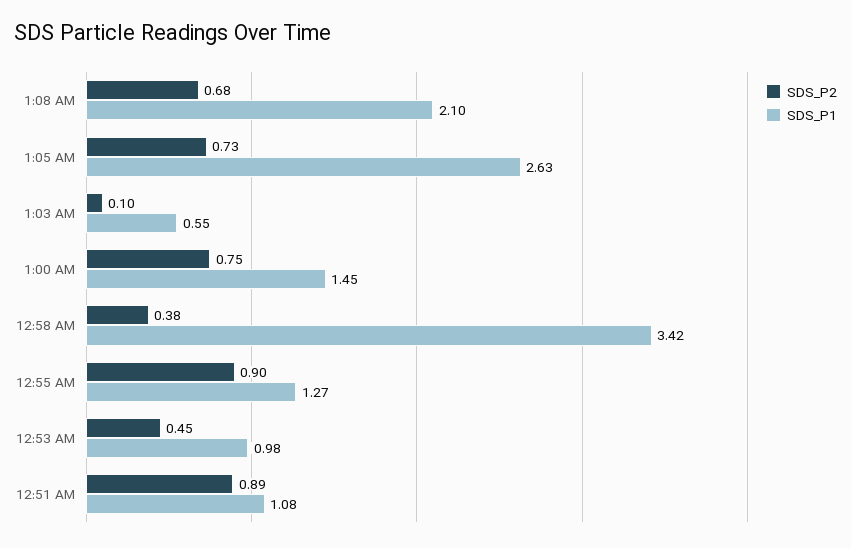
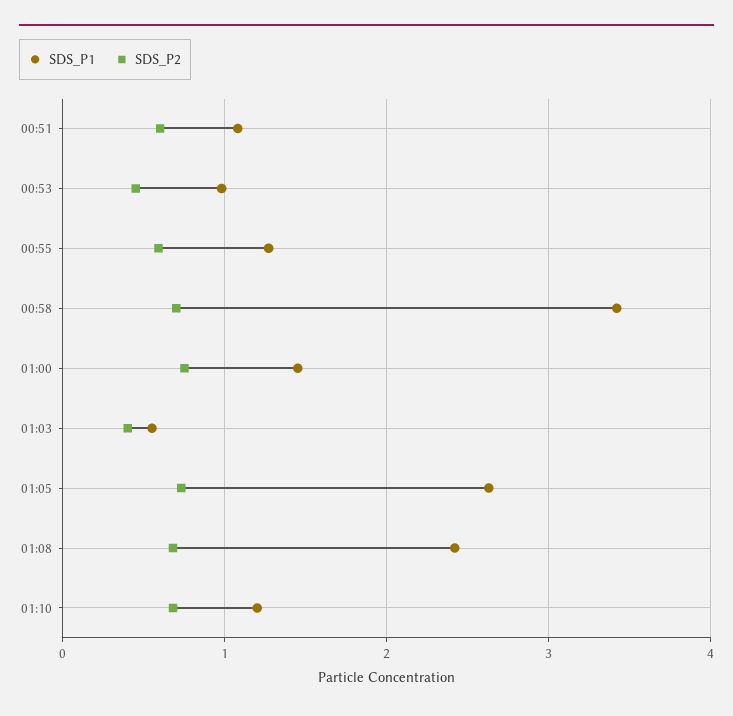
SDS_P1, 1:08 AM: 2.1 -> 2.4
SDS_P2, 1:03 AM: 0.1 -> 0.4
SDS_P2, 12:58 AM: 0.38 -> 0.7
SDS_P2, 12:55 AM: 0.9 -> 0.6
SDS_P2, 12:51 AM: 0.89 -> 0.6
SDS_P1, 01:10: none -> 1.2
SDS_P2, 01:10: none -> 0.7

